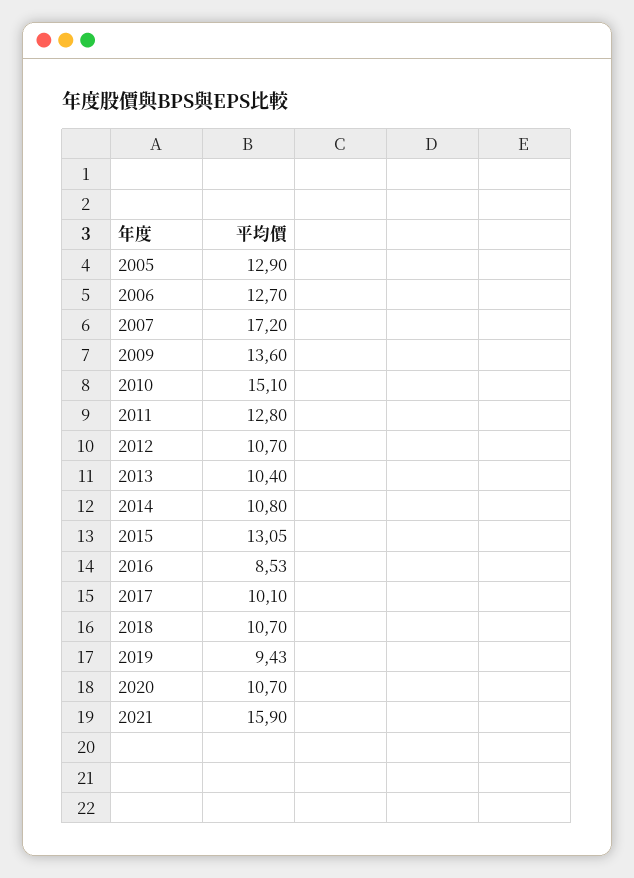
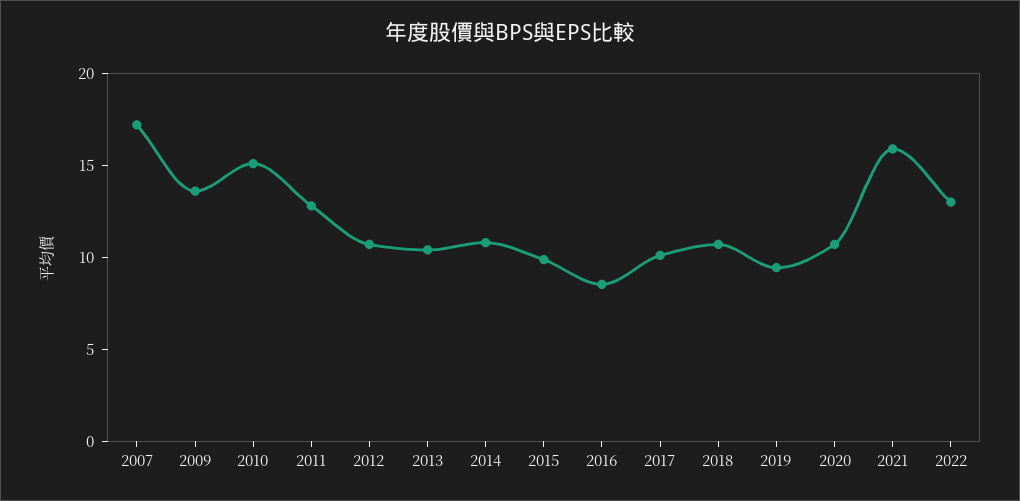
2005: 12.9 -> none
2006: 12.7 -> none
2015: 13.05 -> 10
2022: none -> 13

